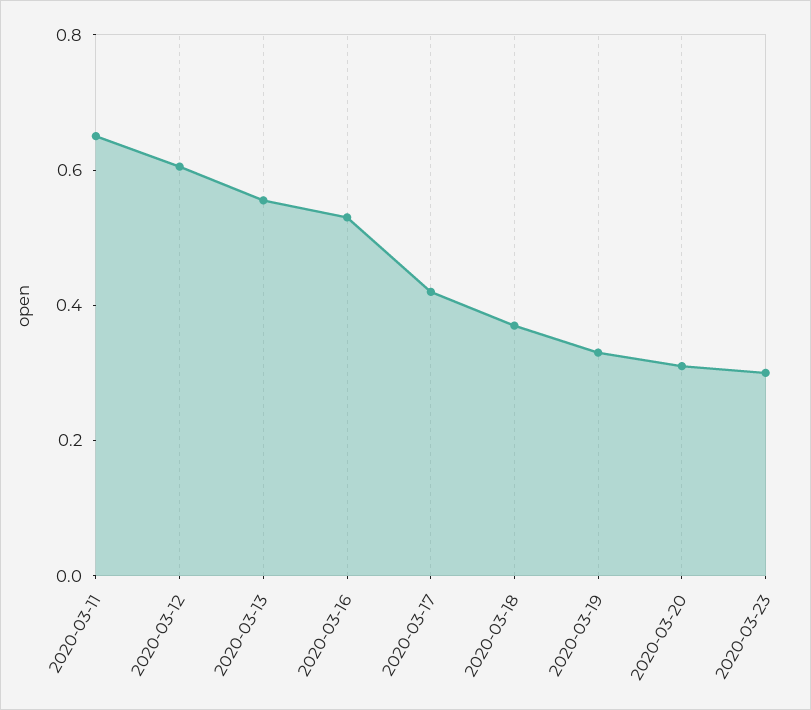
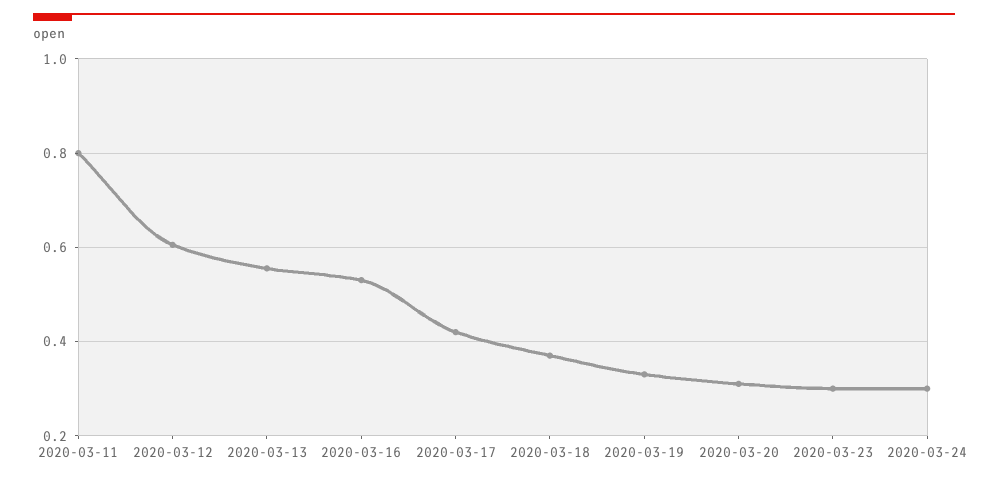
2020-03-11: 0.65 -> 0.8
2020-03-24: none -> 0.3

